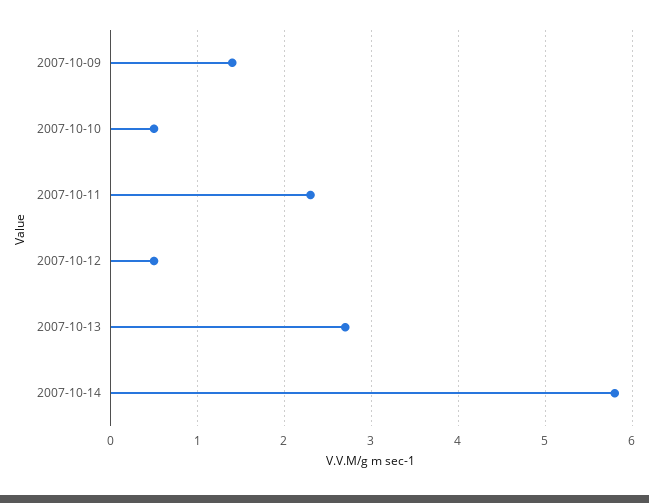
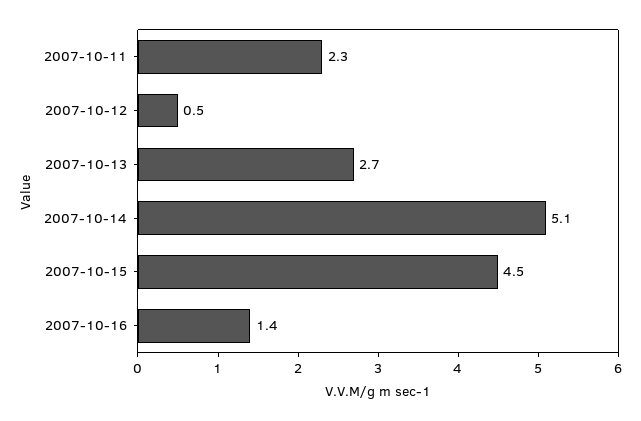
2007-10-09: 1.4 -> none
2007-10-10: 0.5 -> none
2007-10-14: 5.8 -> 5.1
2007-10-15: none -> 4.5
2007-10-16: none -> 1.4

